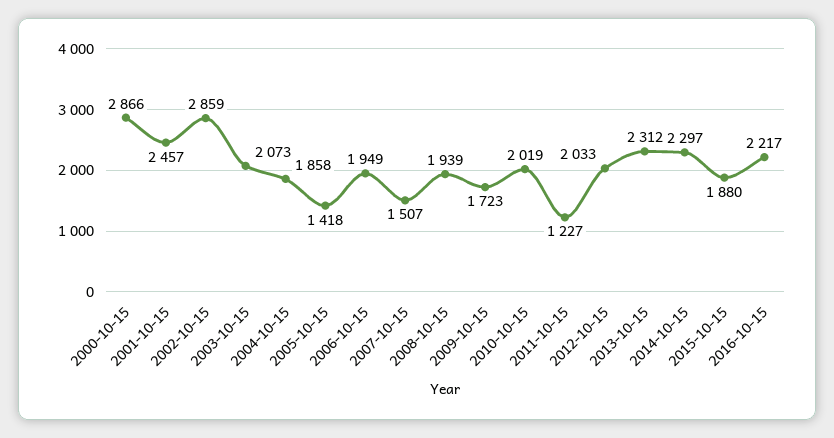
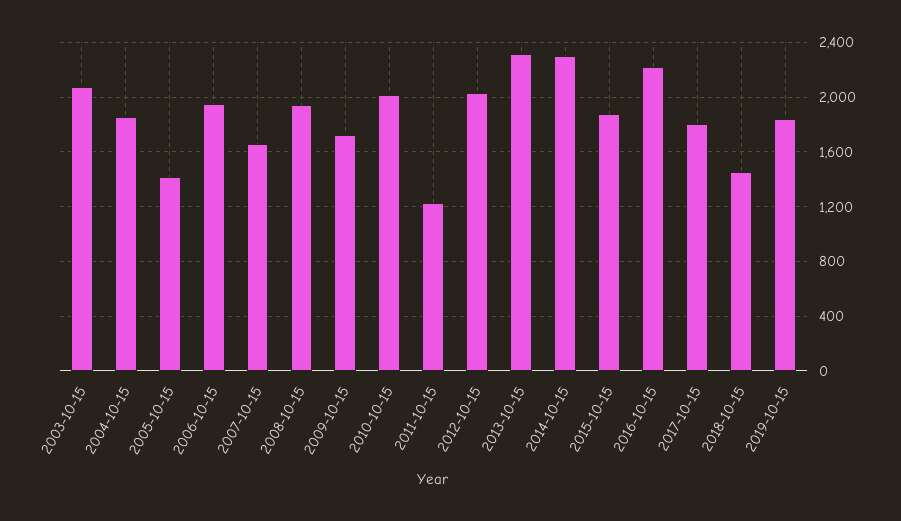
2000-10-15: 2866 -> none
2001-10-15: 2457 -> none
2002-10-15: 2859 -> none
2007-10-15: 1507 -> 1650
2017-10-15: none -> 1800
2018-10-15: none -> 1450
2019-10-15: none -> 1850

